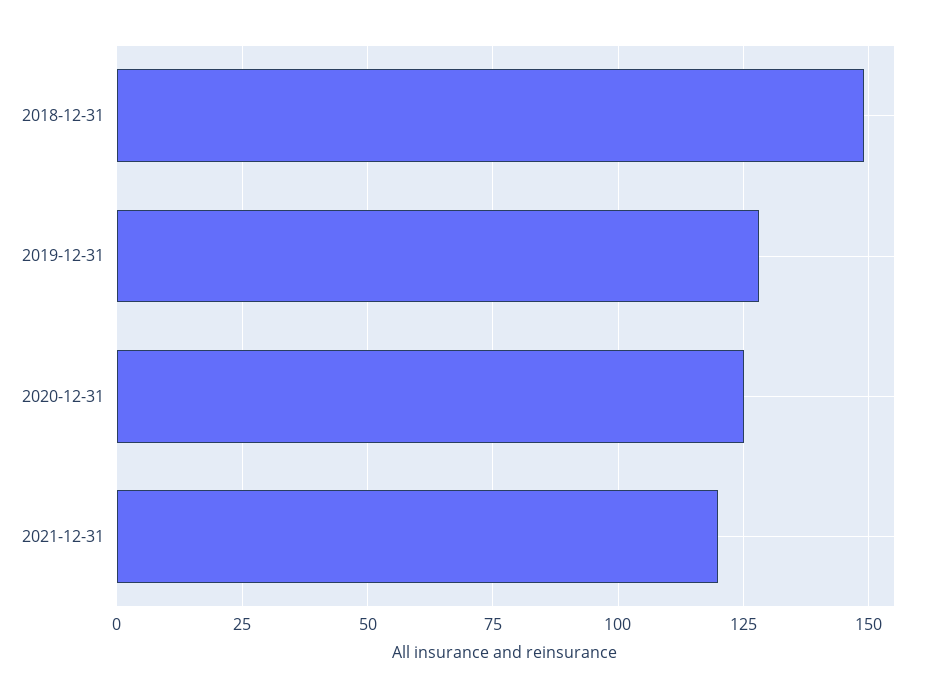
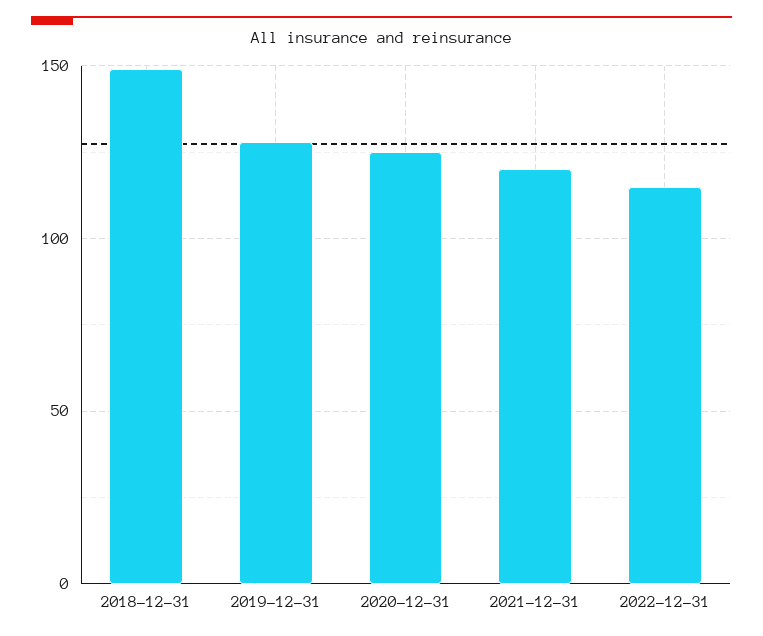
2022-12-31: none -> 115

